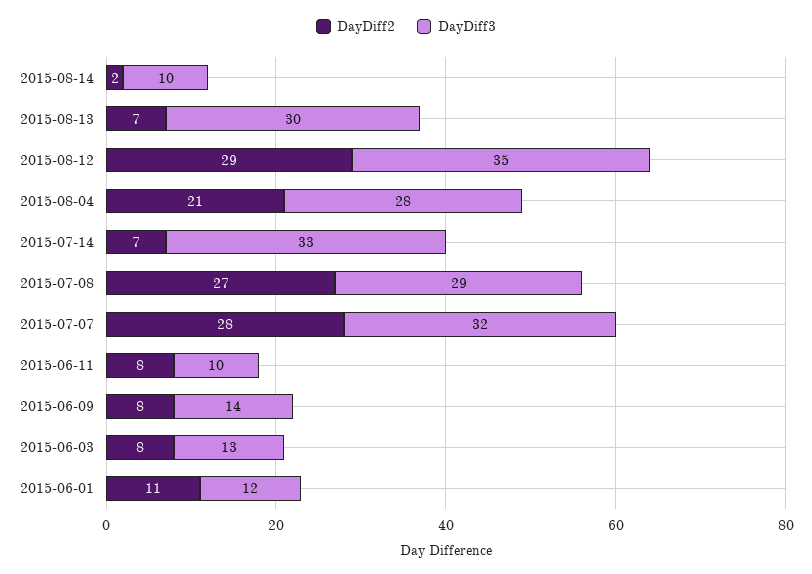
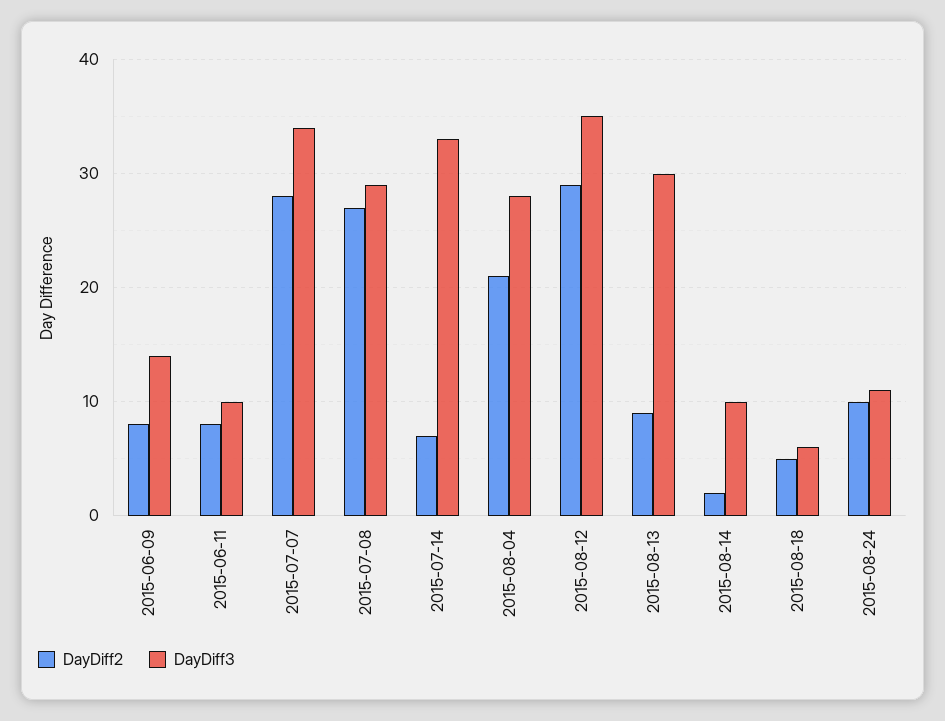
DayDiff2, 2015-08-13: 7 -> 9
DayDiff3, 2015-07-07: 32 -> 34
DayDiff2, 2015-06-03: 8 -> none
DayDiff3, 2015-06-03: 13 -> none
DayDiff2, 2015-06-01: 11 -> none
DayDiff3, 2015-06-01: 12 -> none
DayDiff2, 2015-08-18: none -> 5
DayDiff3, 2015-08-18: none -> 6
DayDiff2, 2015-08-24: none -> 10
DayDiff3, 2015-08-24: none -> 11

